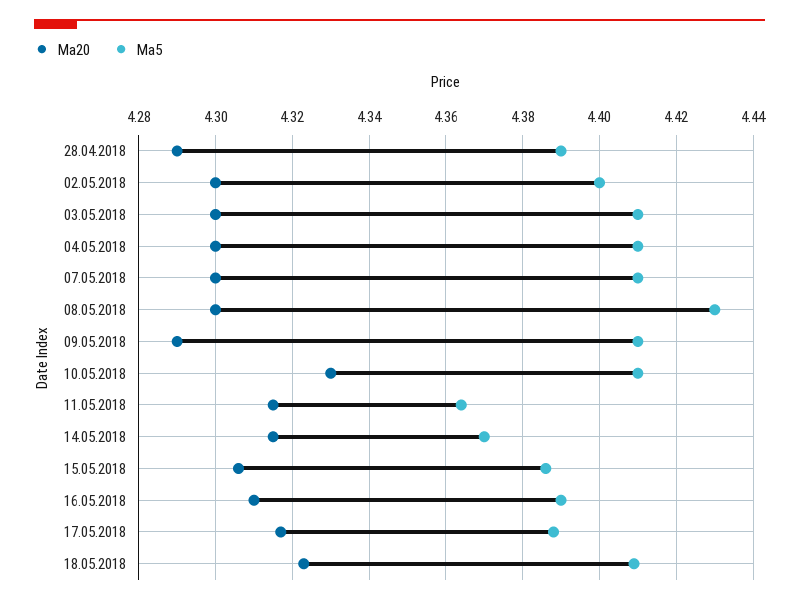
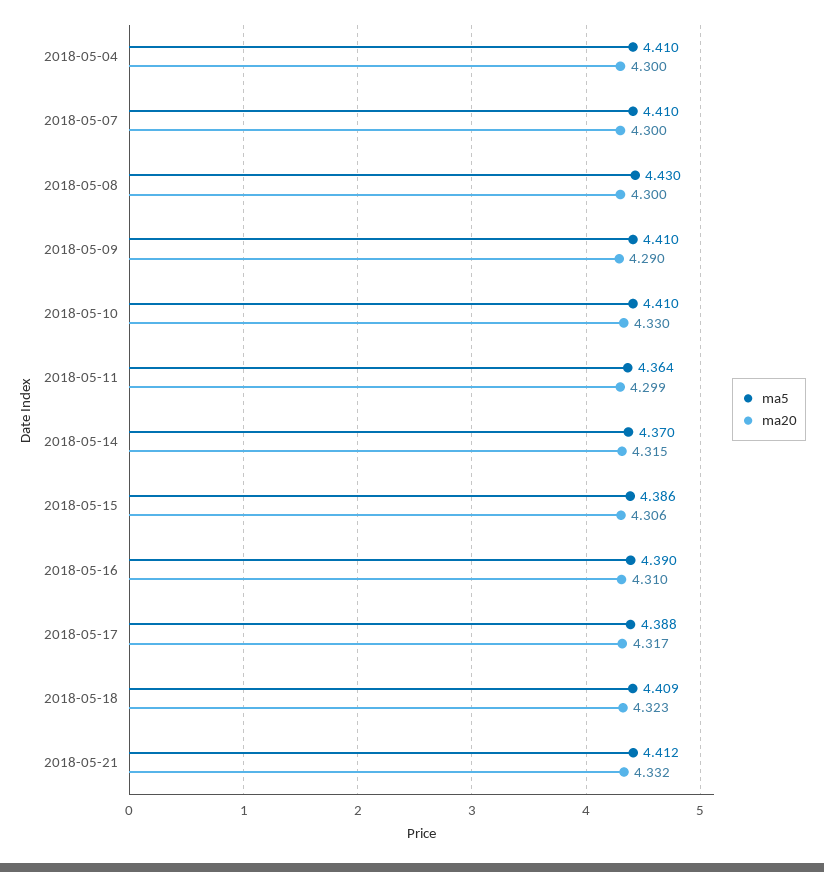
Ma20, 28.04.2018: 4.29 -> none
Ma5, 28.04.2018: 4.39 -> none
Ma20, 02.05.2018: 4.3 -> none
Ma5, 02.05.2018: 4.4 -> none
Ma20, 03.05.2018: 4.3 -> none
Ma5, 03.05.2018: 4.41 -> none
Ma20, 11.05.2018: 4.315 -> 4.299
Ma5, 2018-05-21: none -> 4.412
Ma20, 2018-05-21: none -> 4.332

